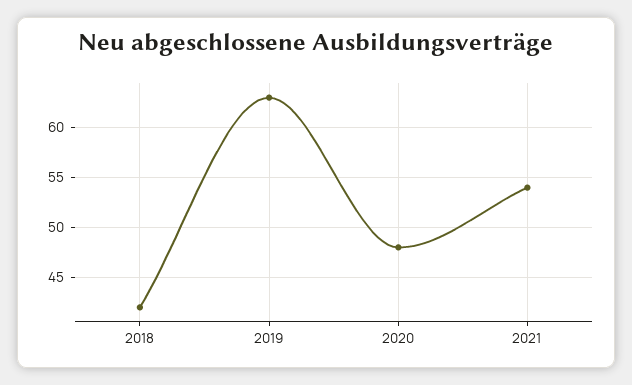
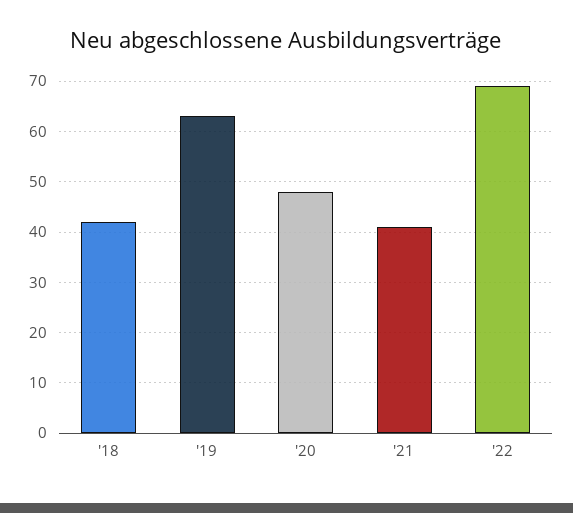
2021: 54 -> 40
'22: none -> 70

